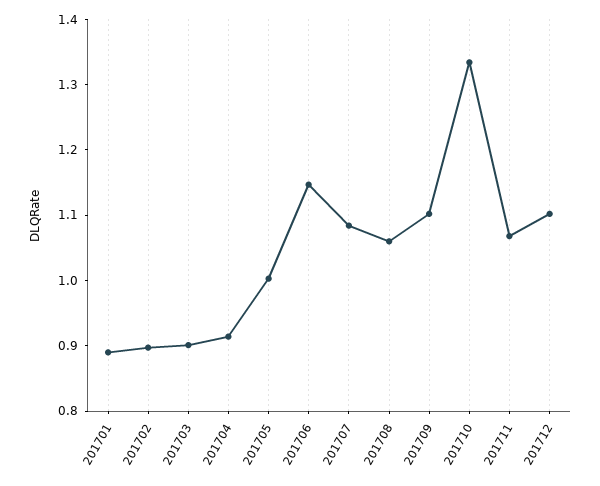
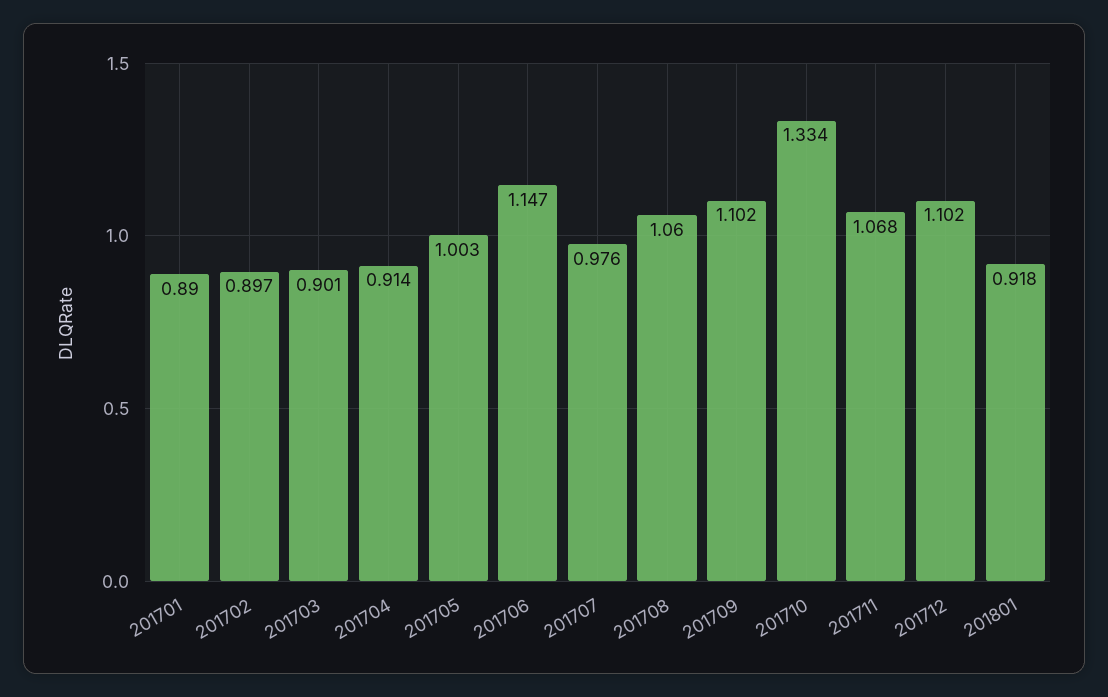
201707: 1.08 -> 0.976
201801: none -> 0.918

